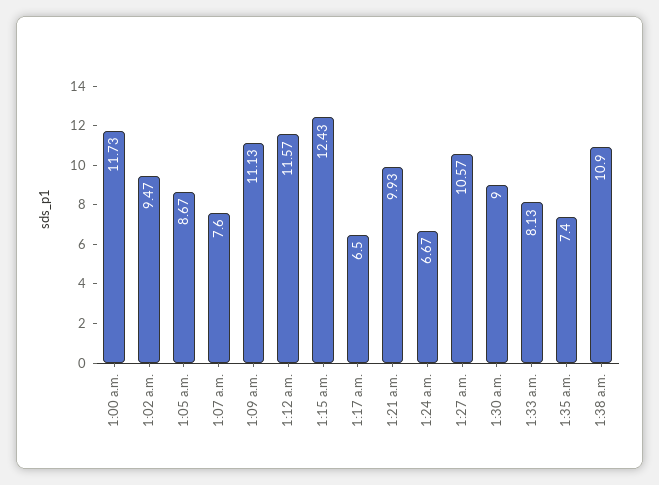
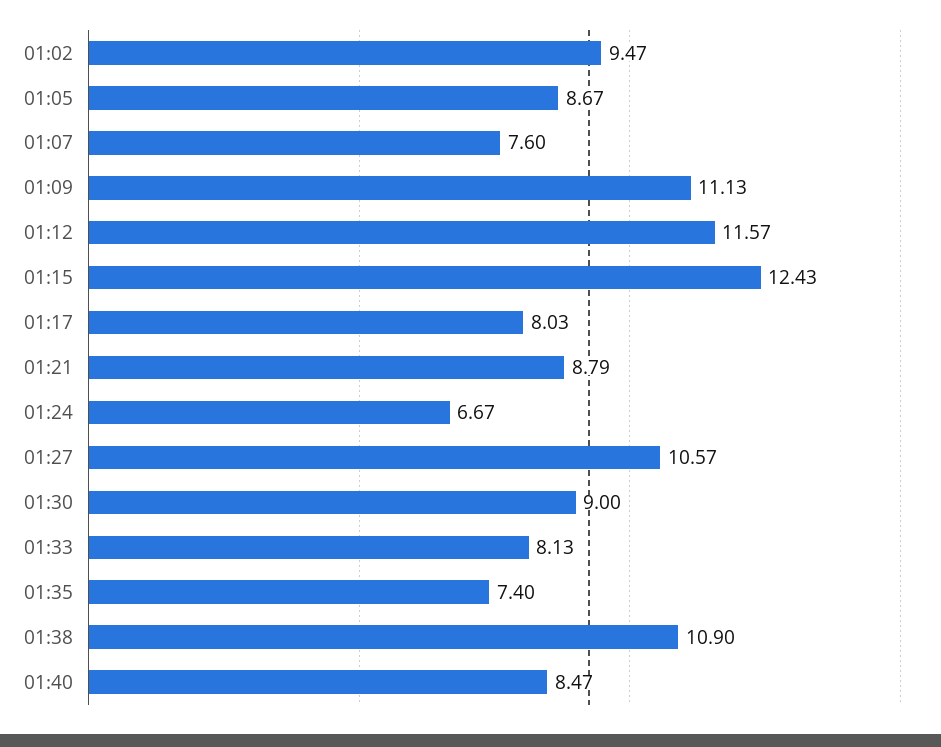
1:00 a.m.: 11.73 -> none
1:17 a.m.: 6.5 -> 8.03
1:21 a.m.: 9.93 -> 8.79
01:40: none -> 8.47

